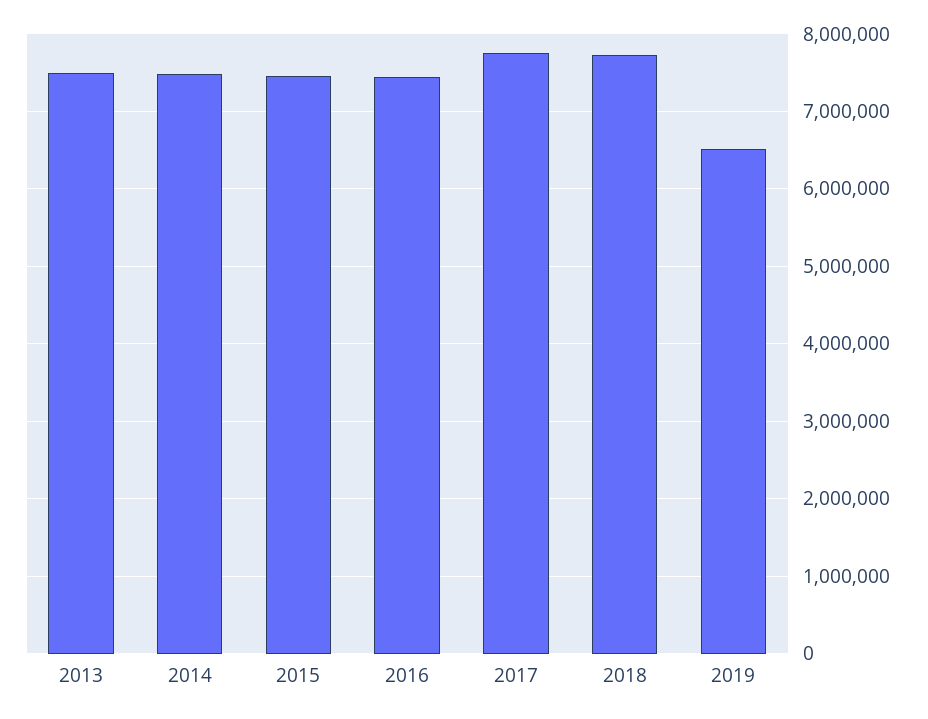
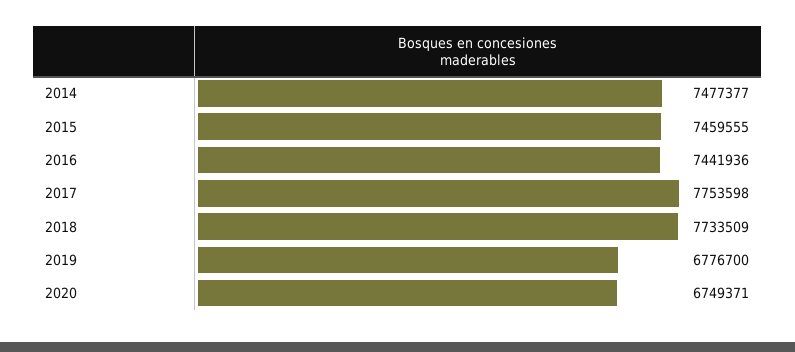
2013: 7500000 -> none
2019: 6500000 -> 6776700
2020: none -> 6749371

